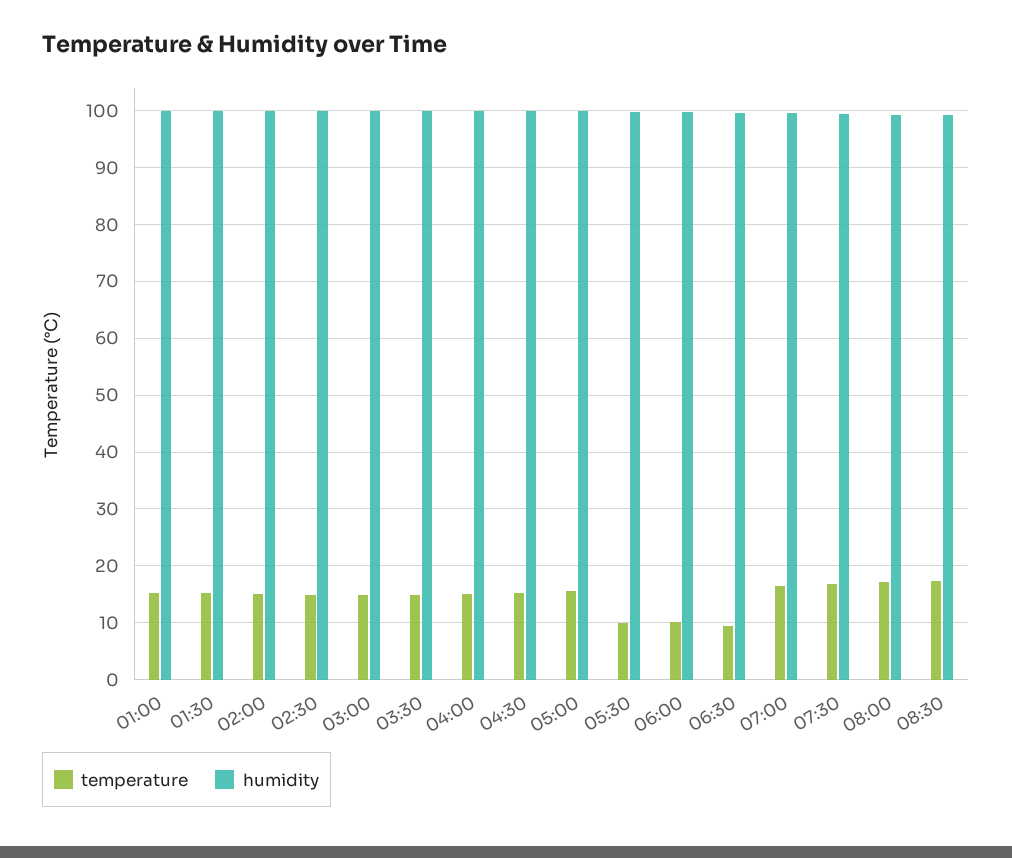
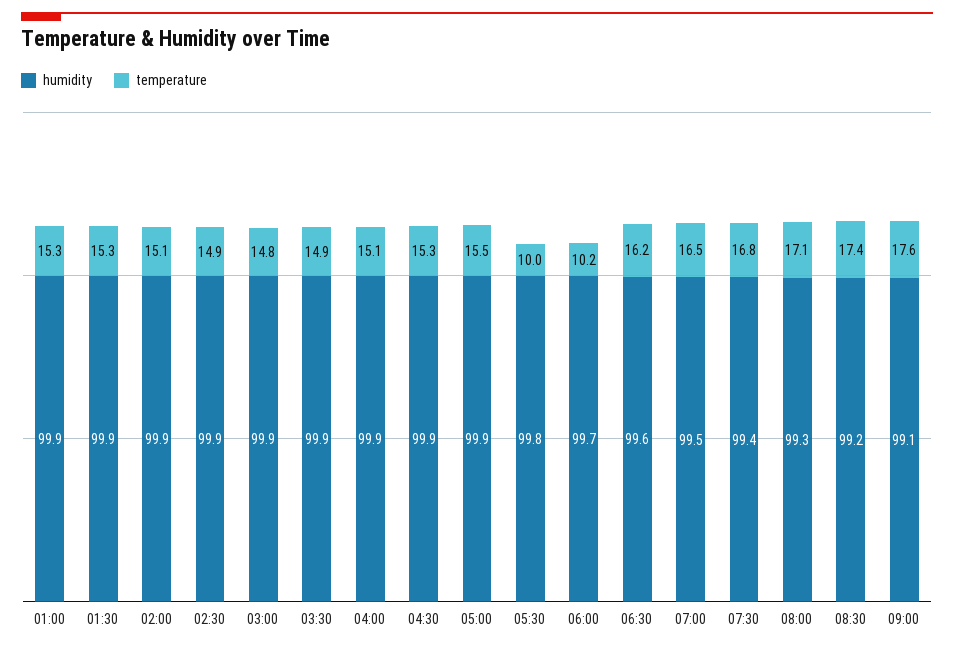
temperature, 06:30: 10 -> 16.2
humidity, 09:00: none -> 99.1
temperature, 09:00: none -> 17.6

